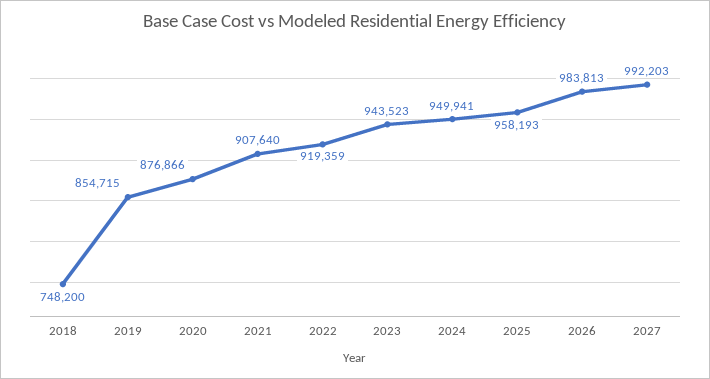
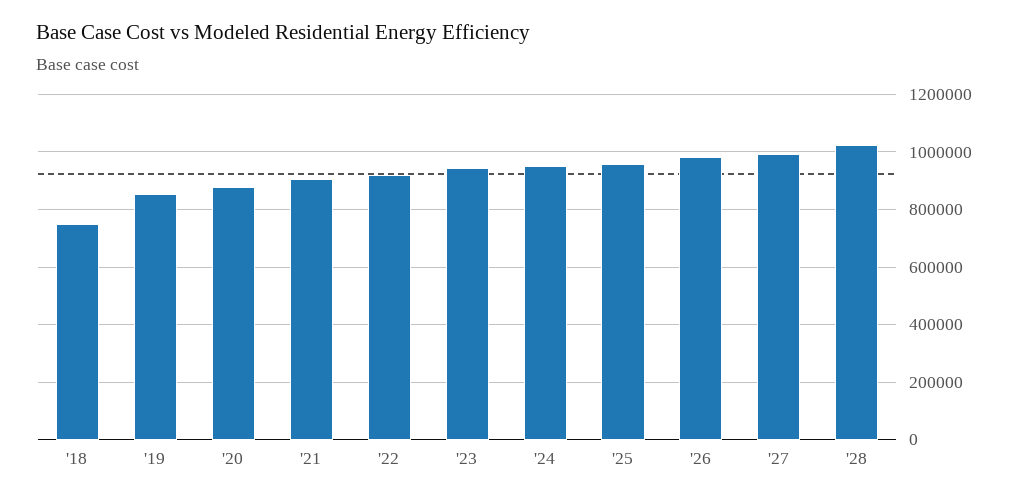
'28: none -> 1025000

